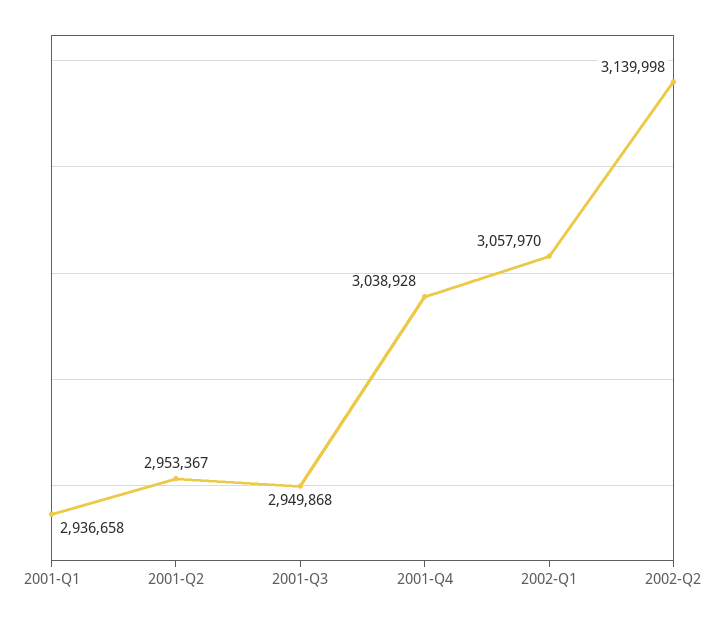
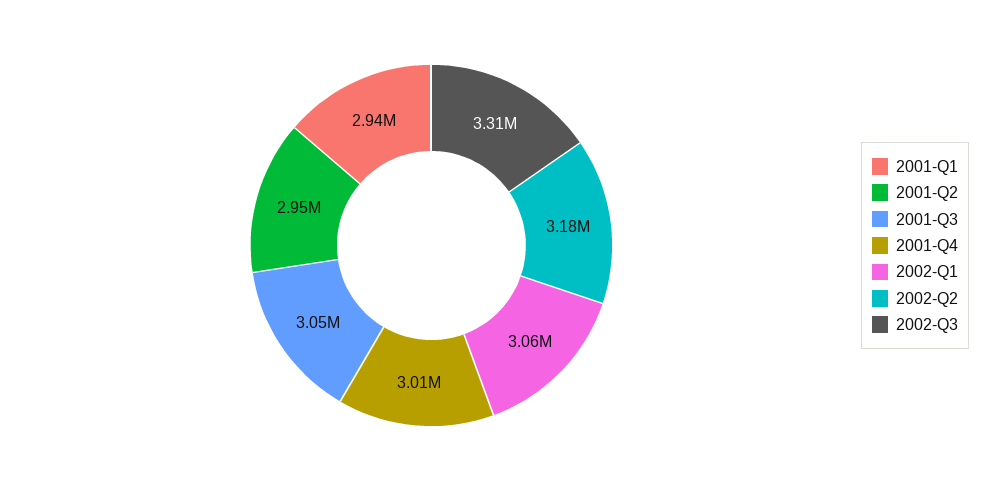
2001-Q3: 2949868 -> 3050000
2001-Q4: 3038928 -> 3010000
2002-Q2: 3139998 -> 3180000
2002-Q3: none -> 3310000

